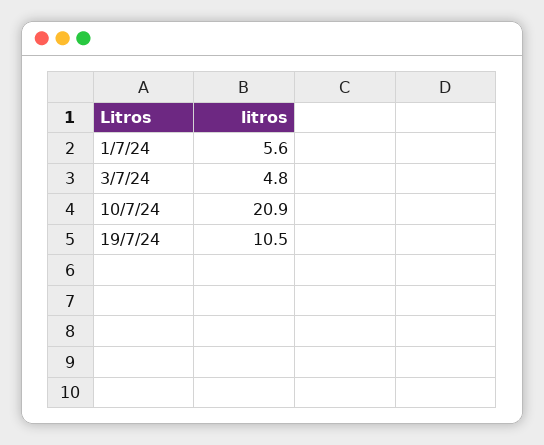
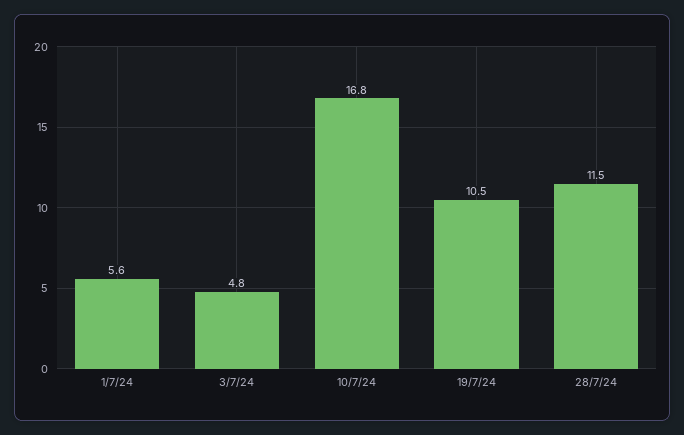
10/7/24: 20.9 -> 16.8
28/7/24: none -> 11.5

